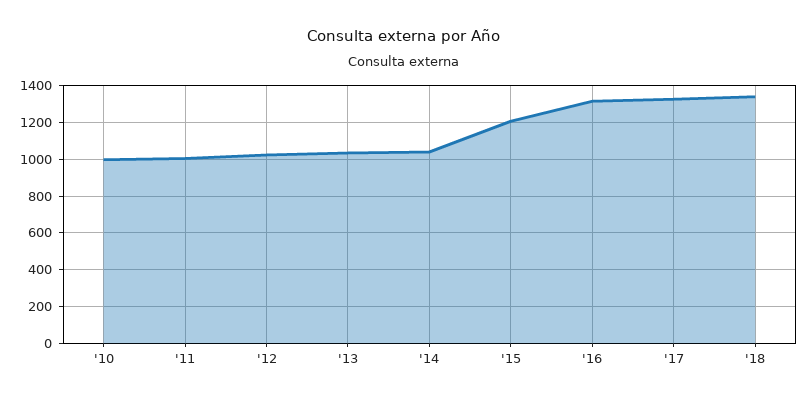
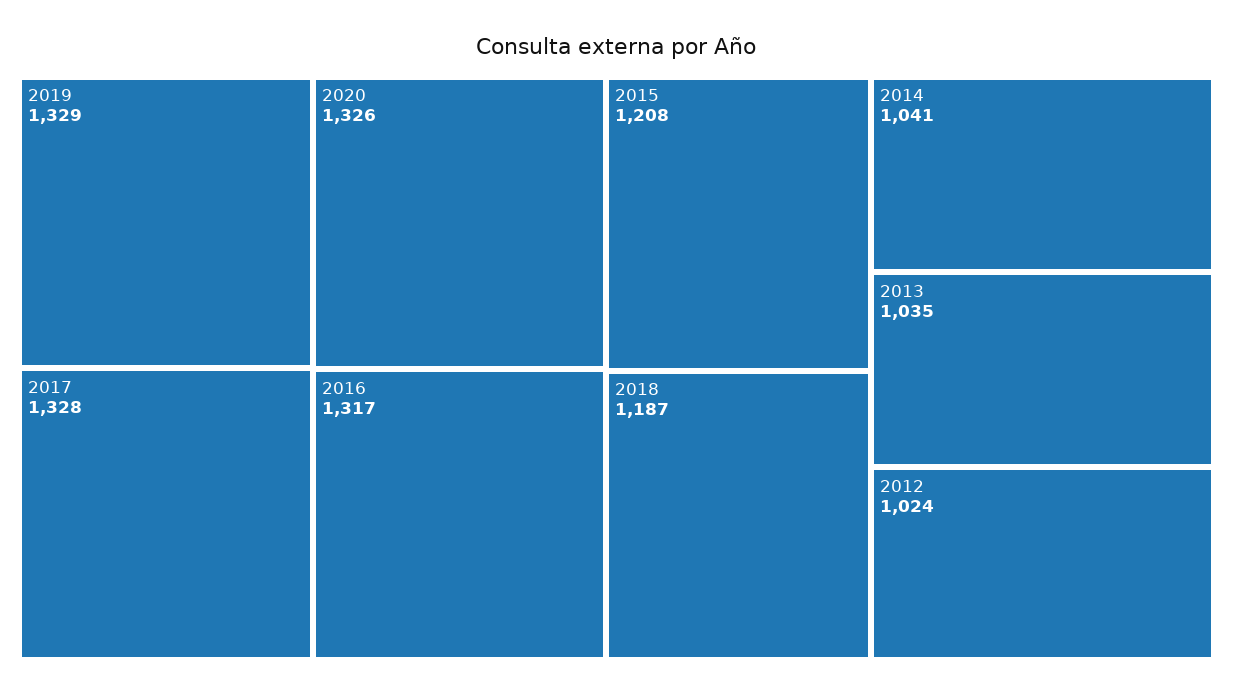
'10: 1000 -> none
'11: 1000 -> none
'18: 1350 -> 1187
2019: none -> 1329
2020: none -> 1326

